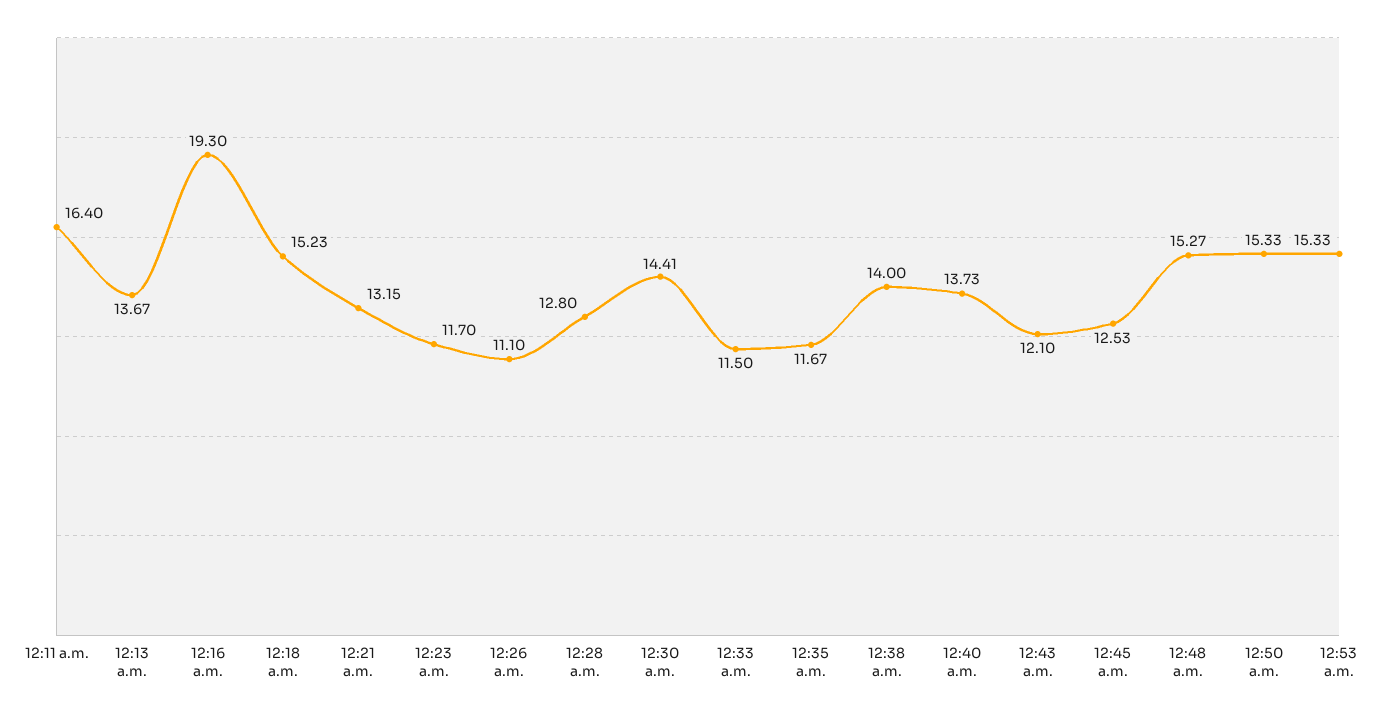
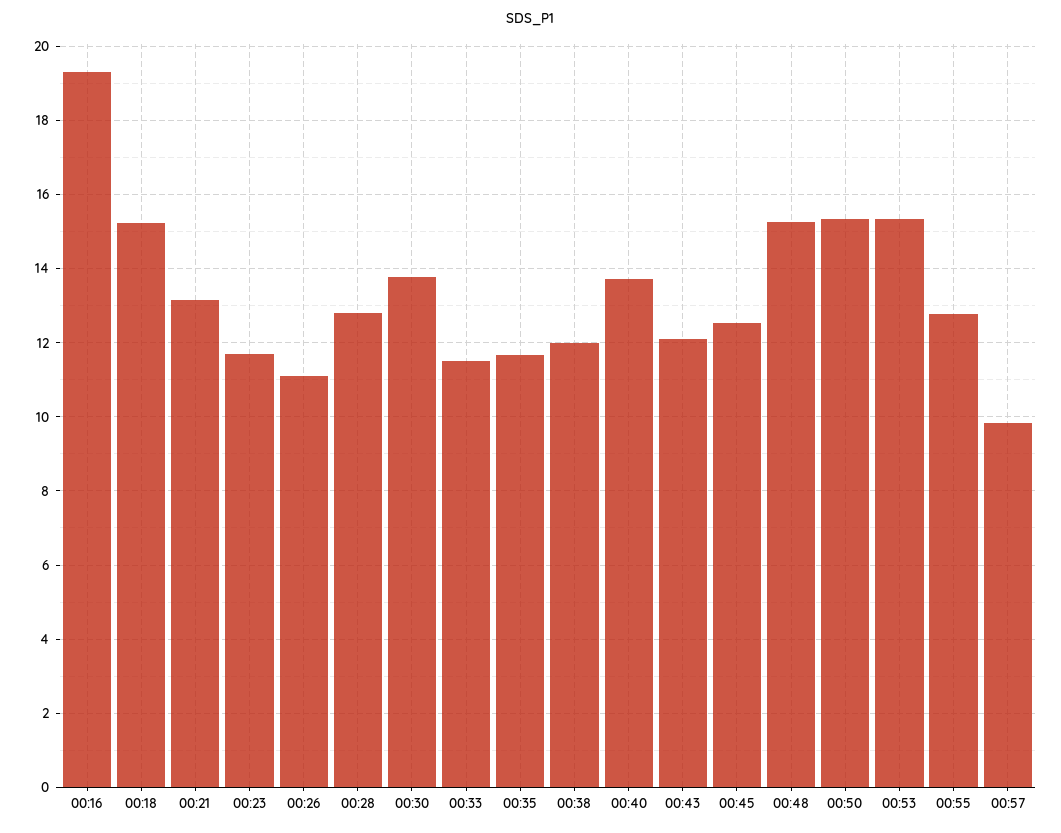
12:11 a.m.: 16.4 -> none
12:13 a.m.: 13.67 -> none
12:30 a.m.: 14.41 -> 13.8
12:38 a.m.: 14 -> 12
00:55: none -> 12.8
00:57: none -> 9.8

